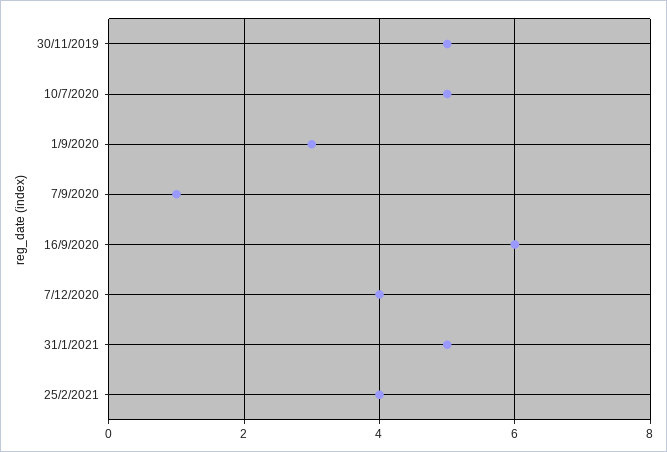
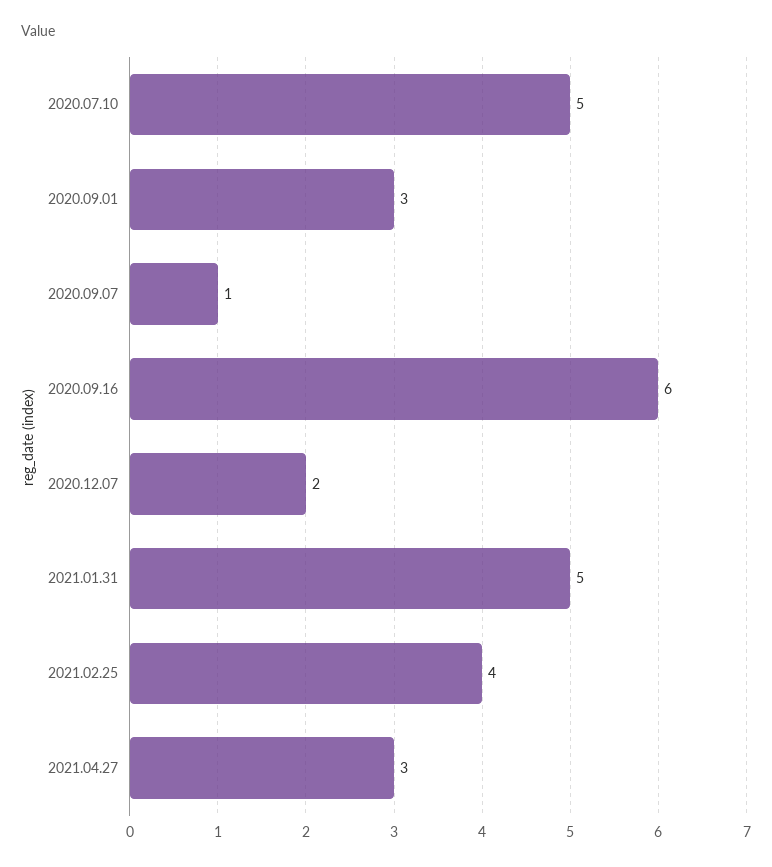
30/11/2019: 5 -> none
7/12/2020: 4 -> 2
2021.04.27: none -> 3

